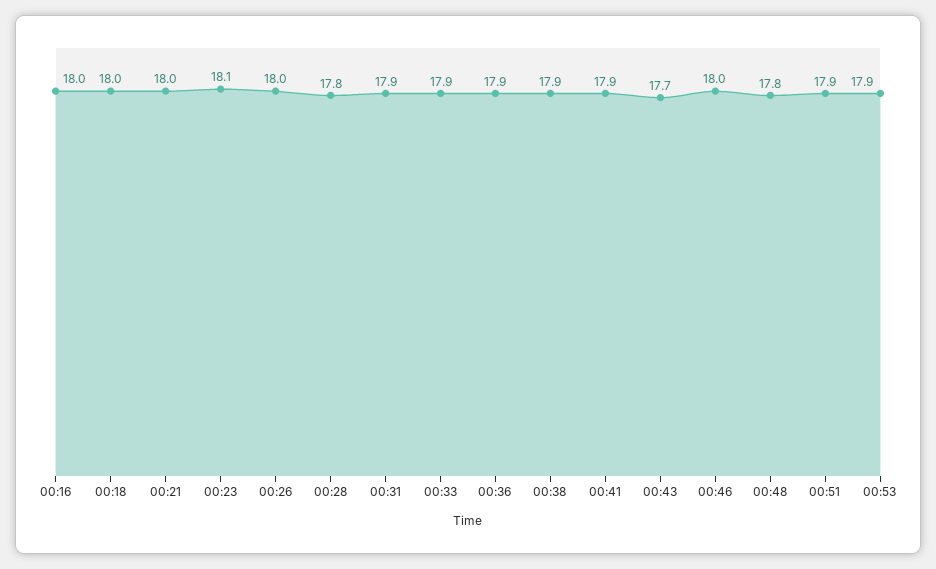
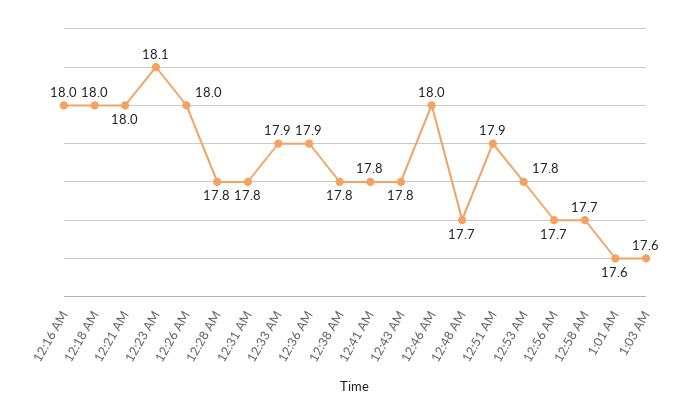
00:31: 17.9 -> 17.8
00:38: 17.9 -> 17.8
00:41: 17.9 -> 17.8
00:43: 17.7 -> 17.8
00:48: 17.8 -> 17.7
00:53: 17.9 -> 17.8
12:56 AM: none -> 17.7
12:58 AM: none -> 17.7
1:01 AM: none -> 17.6
1:03 AM: none -> 17.6

